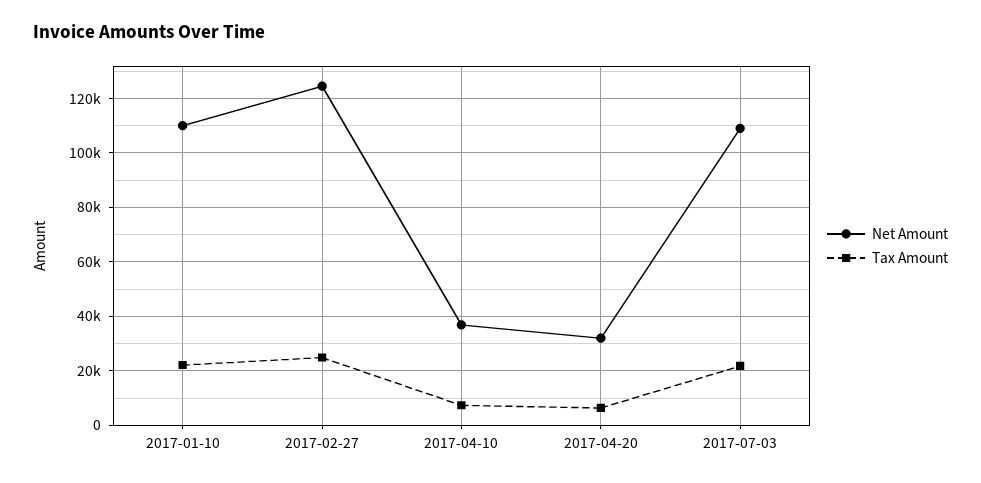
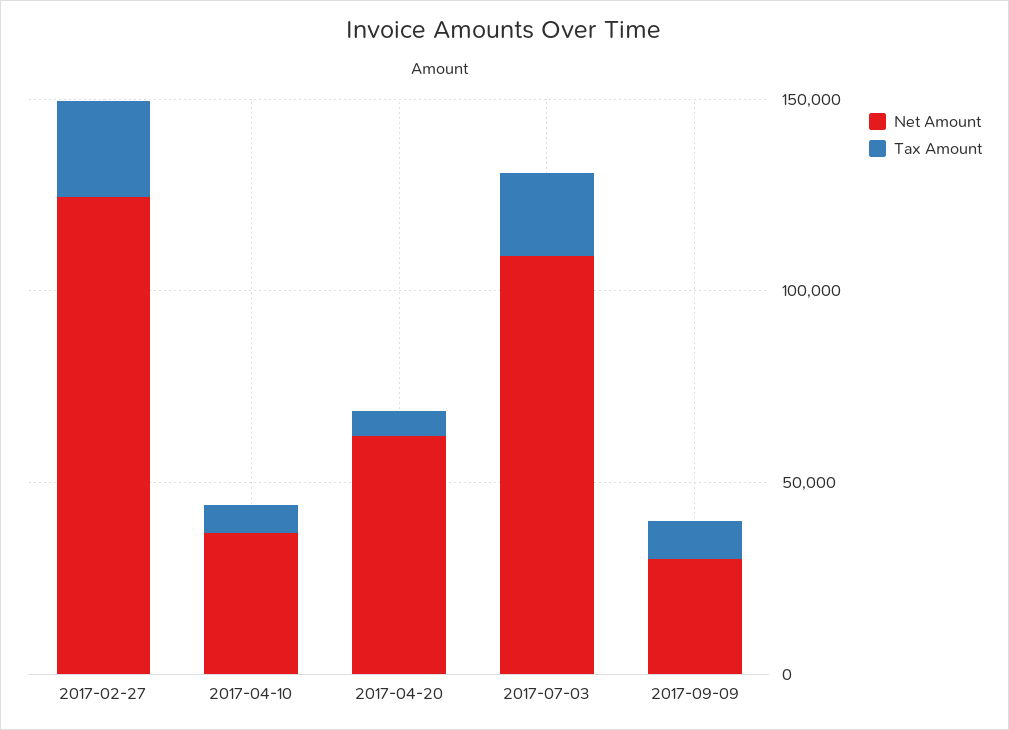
Net Amount, 2017-01-10: 110000 -> none
Tax Amount, 2017-01-10: 22500 -> none
Net Amount, 2017-04-20: 32500 -> 60000
Net Amount, 2017-09-09: none -> 30000
Tax Amount, 2017-09-09: none -> 10000

